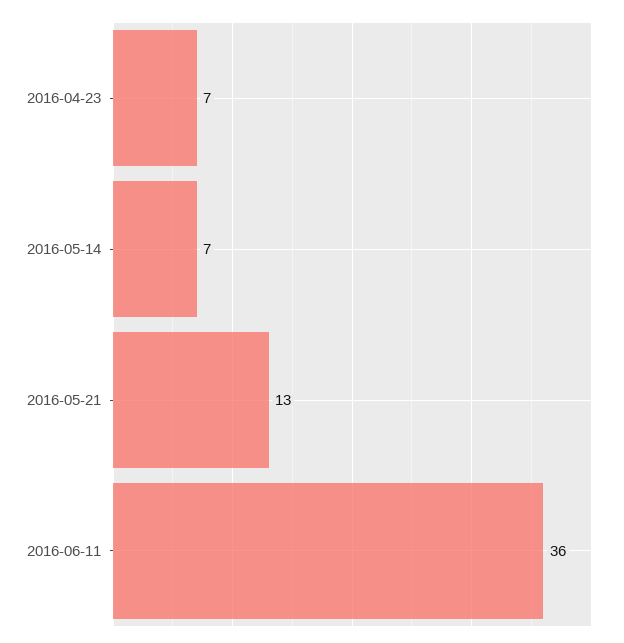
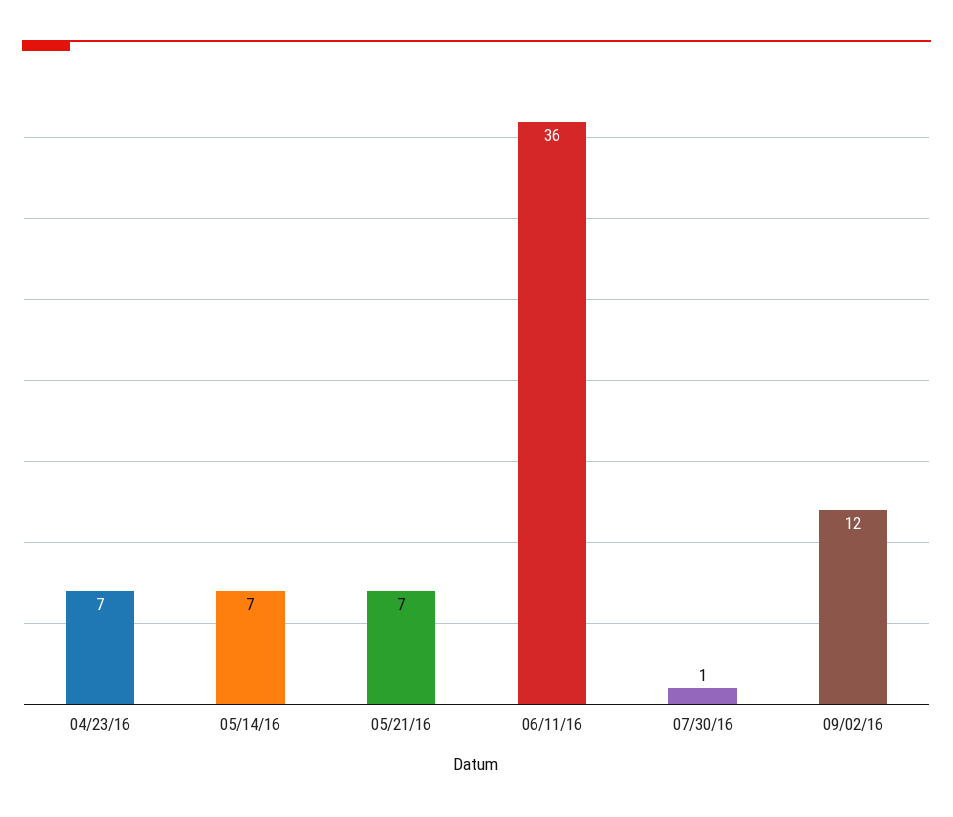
2016-05-21: 13 -> 7
07/30/16: none -> 1
09/02/16: none -> 12

